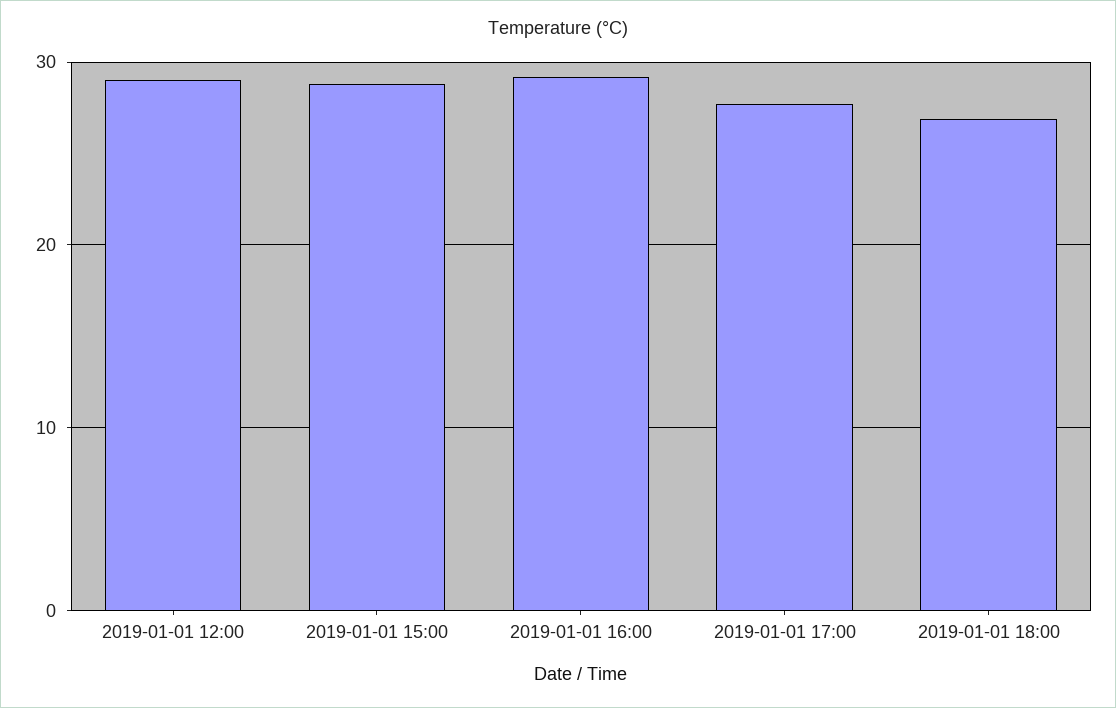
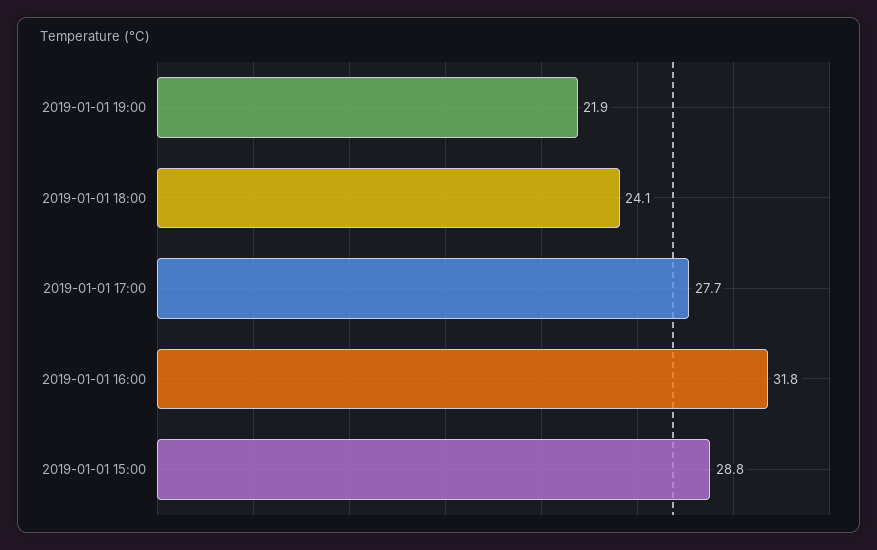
2019-01-01 12:00: 29 -> none
2019-01-01 16:00: 29 -> 31.8
2019-01-01 18:00: 27 -> 24.1
2019-01-01 19:00: none -> 21.9

